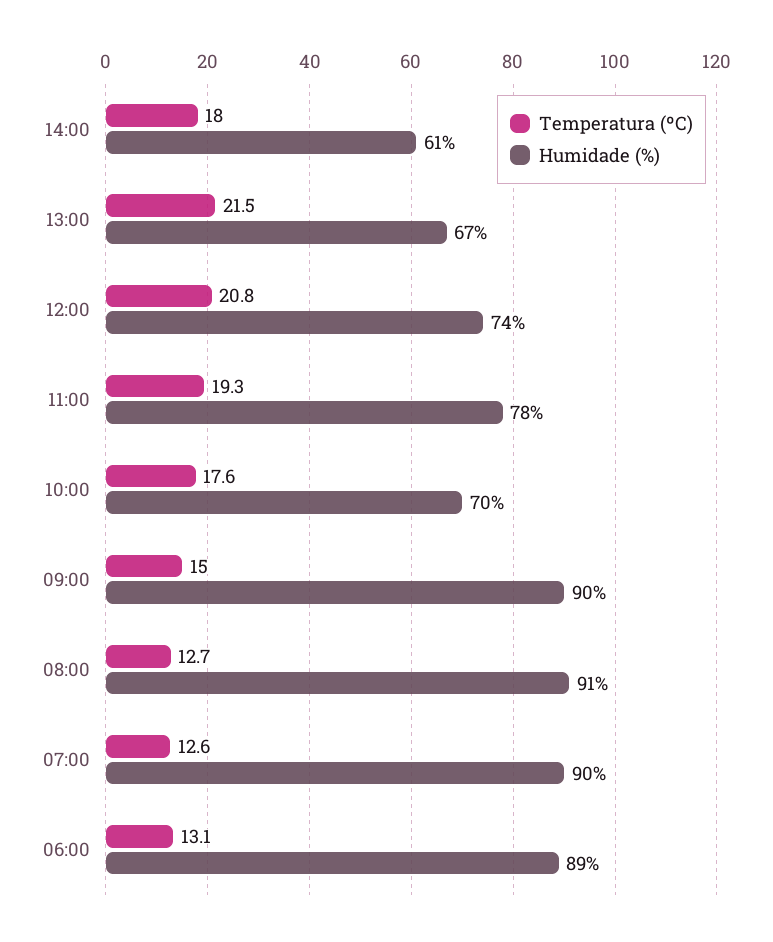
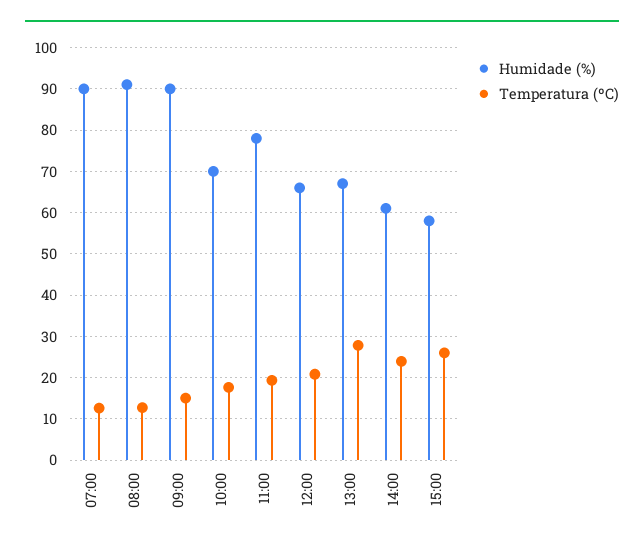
Temperatura (ºC), 14:00: 18 -> 24
Temperatura (ºC), 13:00: 21.5 -> 28
Humidade (%), 12:00: 74 -> 66
Temperatura (ºC), 06:00: 13.1 -> none
Humidade (%), 06:00: 89 -> none
Humidade (%), 15:00: none -> 58
Temperatura (ºC), 15:00: none -> 26

